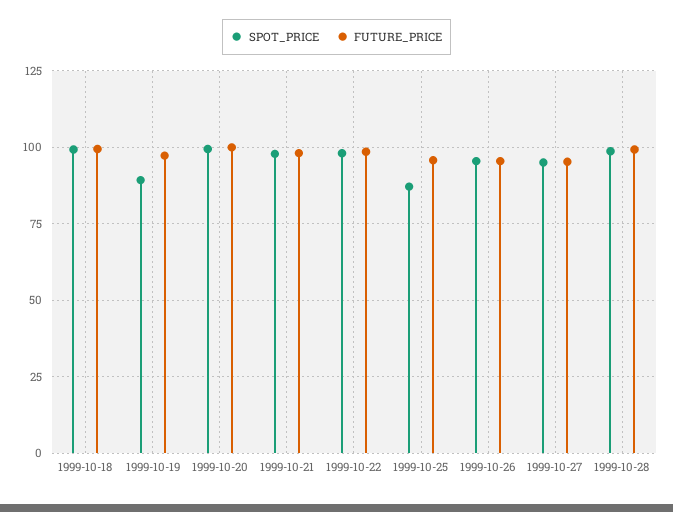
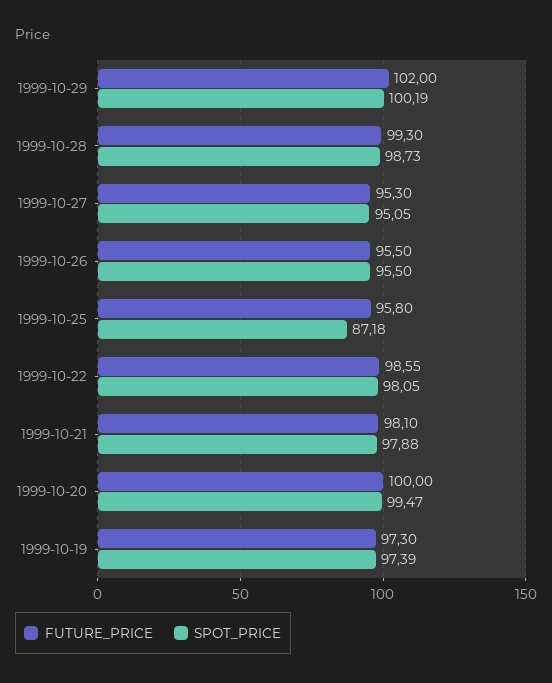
SPOT_PRICE, 1999-10-18: 100 -> none
FUTURE_PRICE, 1999-10-18: 100 -> none
SPOT_PRICE, 1999-10-19: 90 -> 97.39
FUTURE_PRICE, 1999-10-29: none -> 102
SPOT_PRICE, 1999-10-29: none -> 100.19

